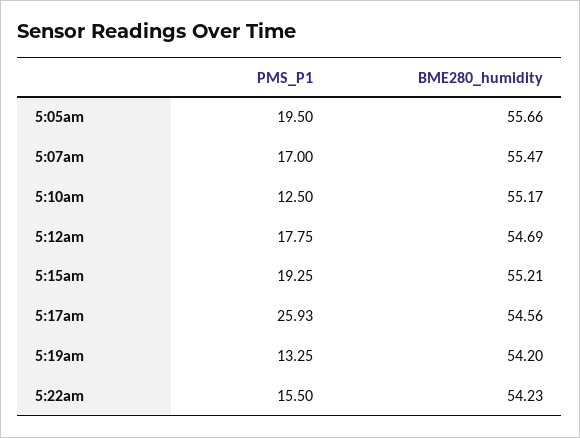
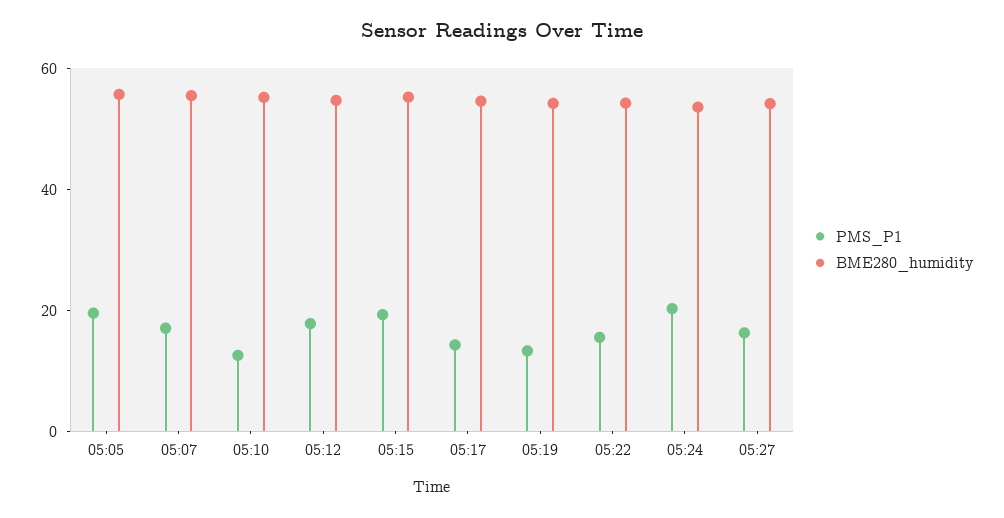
PMS_P1, 5:17am: 25.93 -> 15
PMS_P1, 05:24: none -> 20
BME280_humidity, 05:24: none -> 55
PMS_P1, 05:27: none -> 15
BME280_humidity, 05:27: none -> 55

